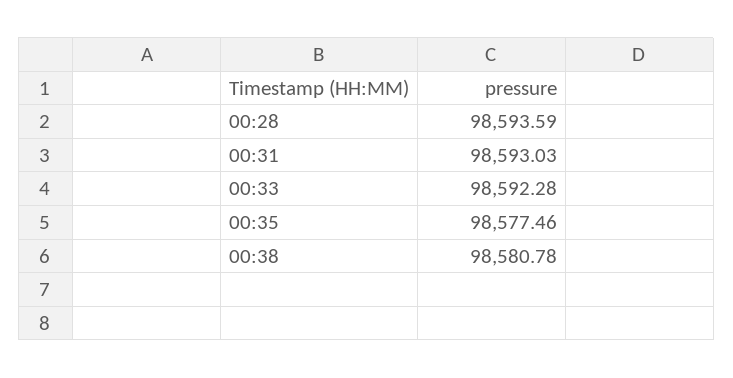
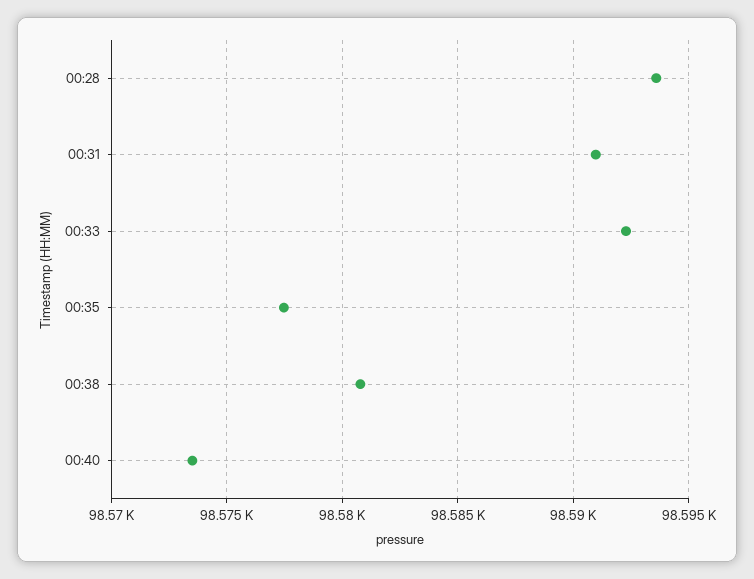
00:31: 98593.03 -> 98591
00:40: none -> 98573.5

